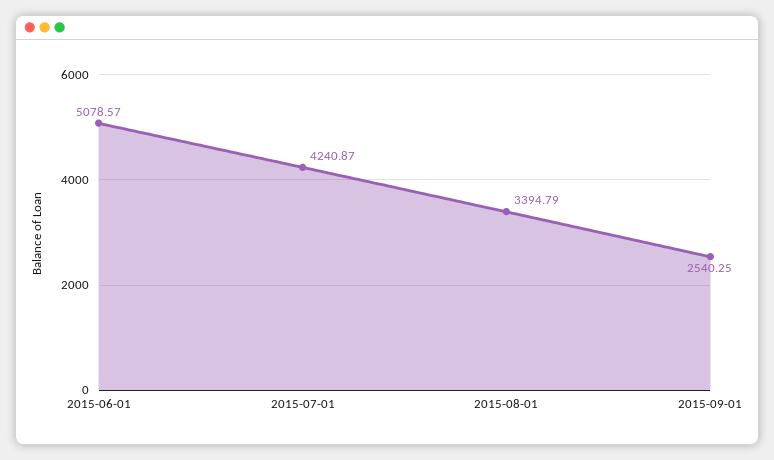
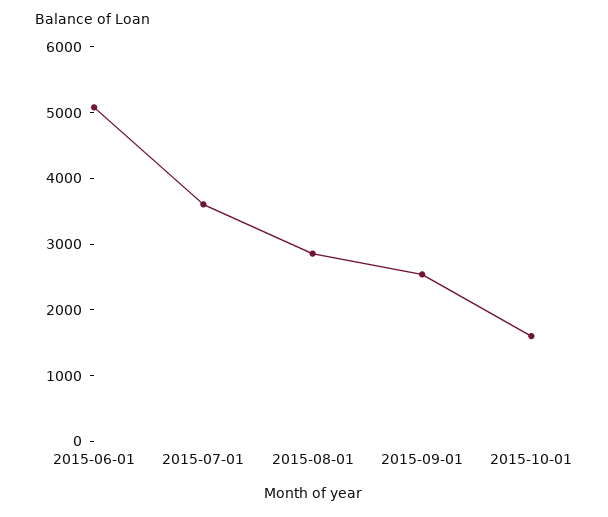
2015-07-01: 4240.87 -> 3600
2015-08-01: 3394.79 -> 2800
2015-10-01: none -> 1600

